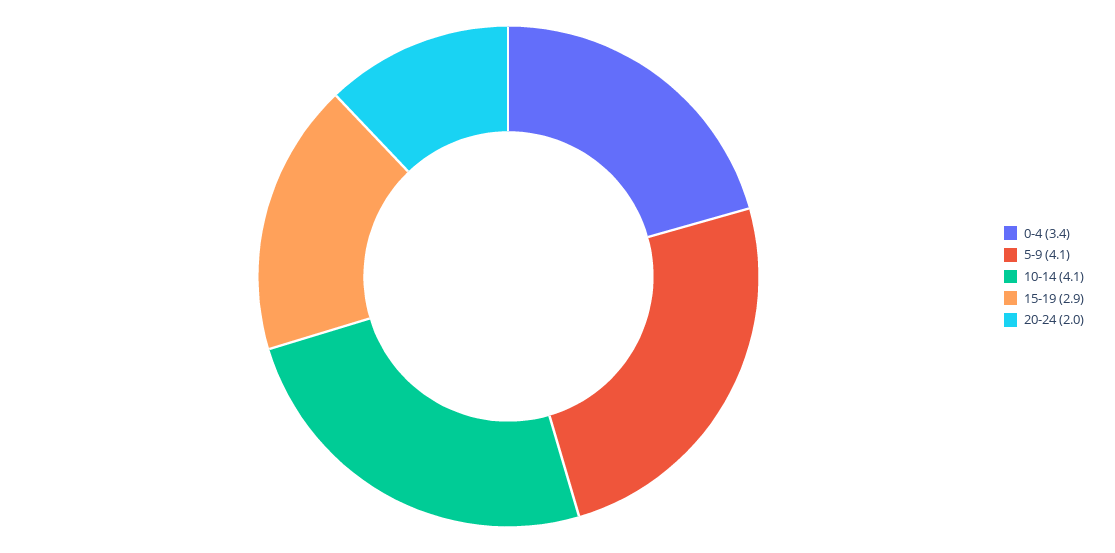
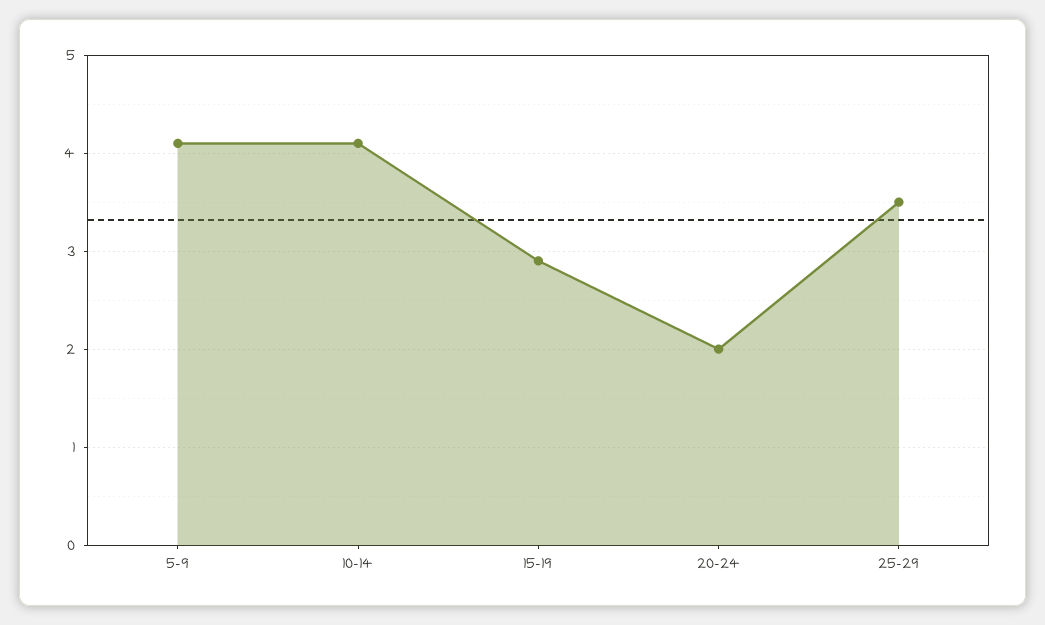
0-4: 3.4 -> none
25-29: none -> 3.5

